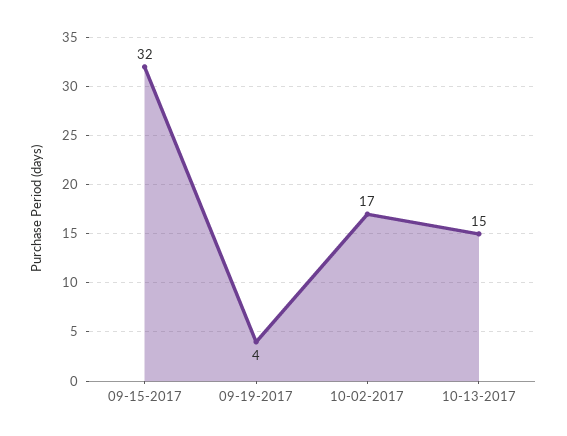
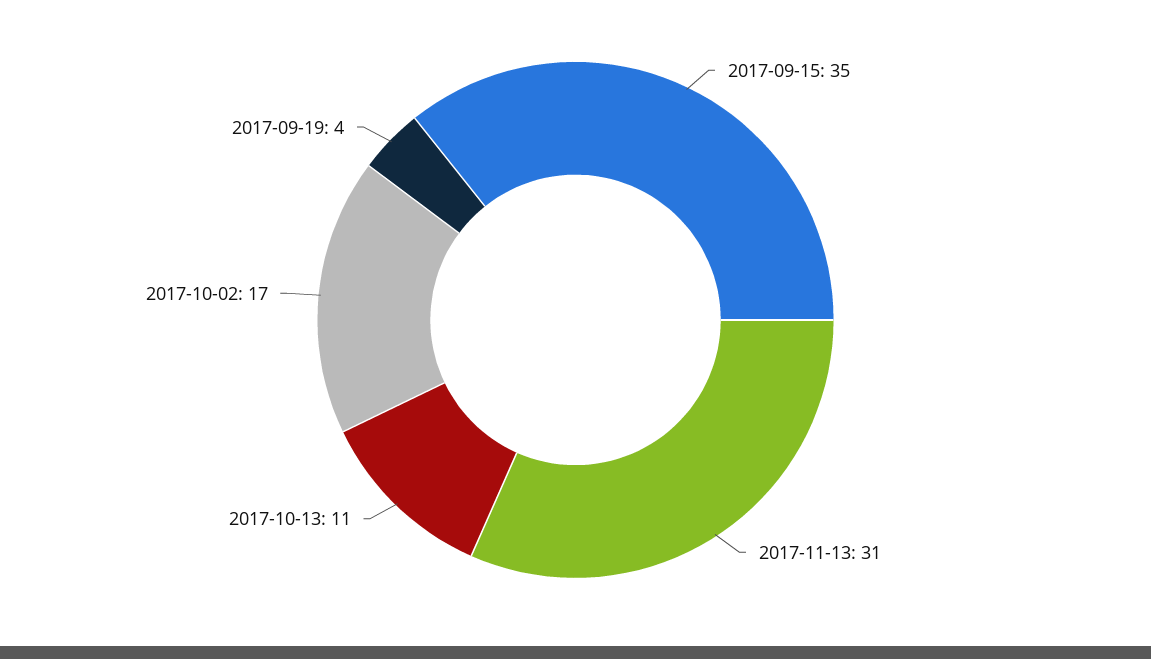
09-15-2017: 32 -> 35
10-13-2017: 15 -> 11
2017-11-13: none -> 31

